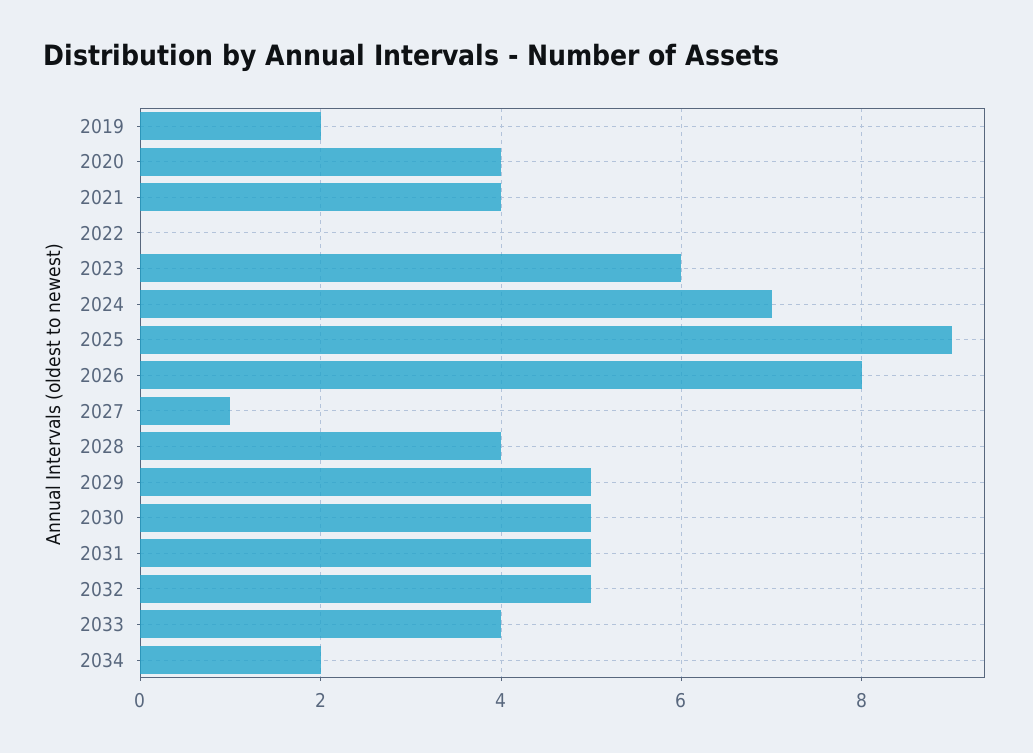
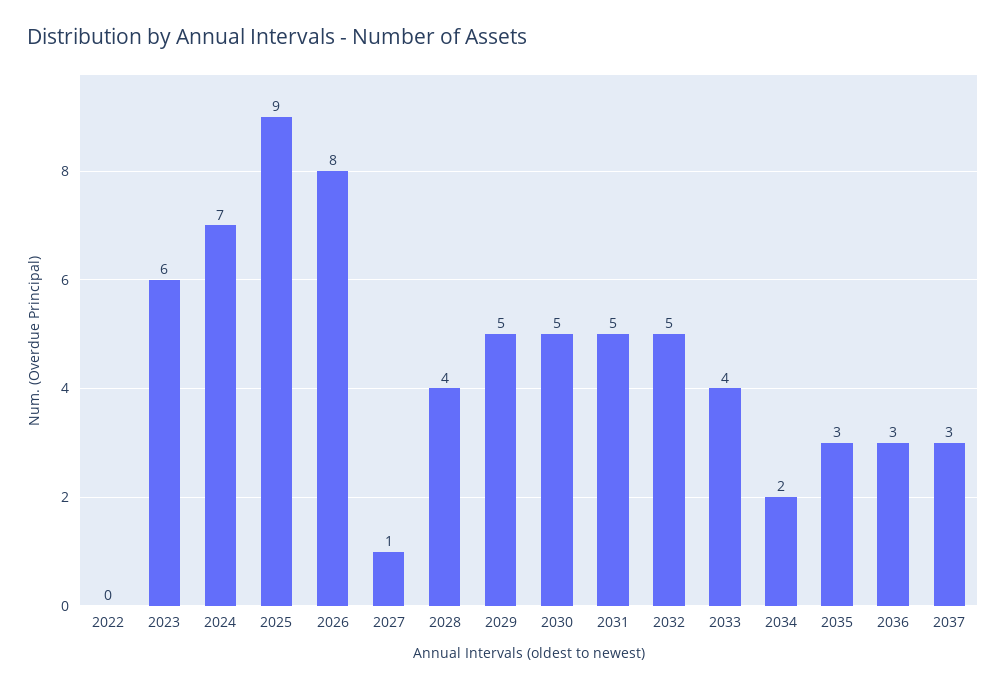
2019: 2 -> none
2020: 4 -> none
2021: 4 -> none
2035: none -> 3
2036: none -> 3
2037: none -> 3

